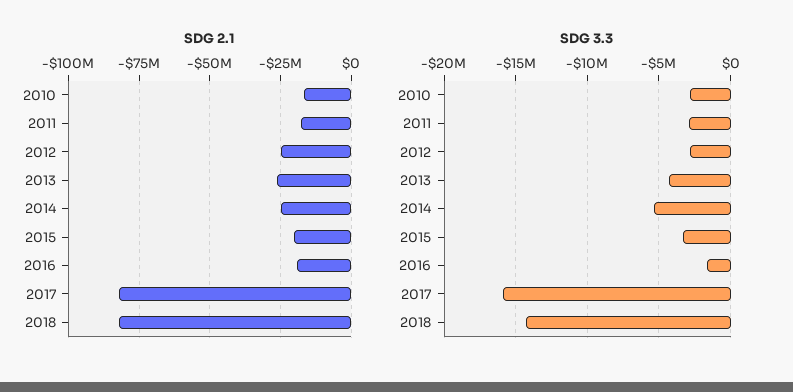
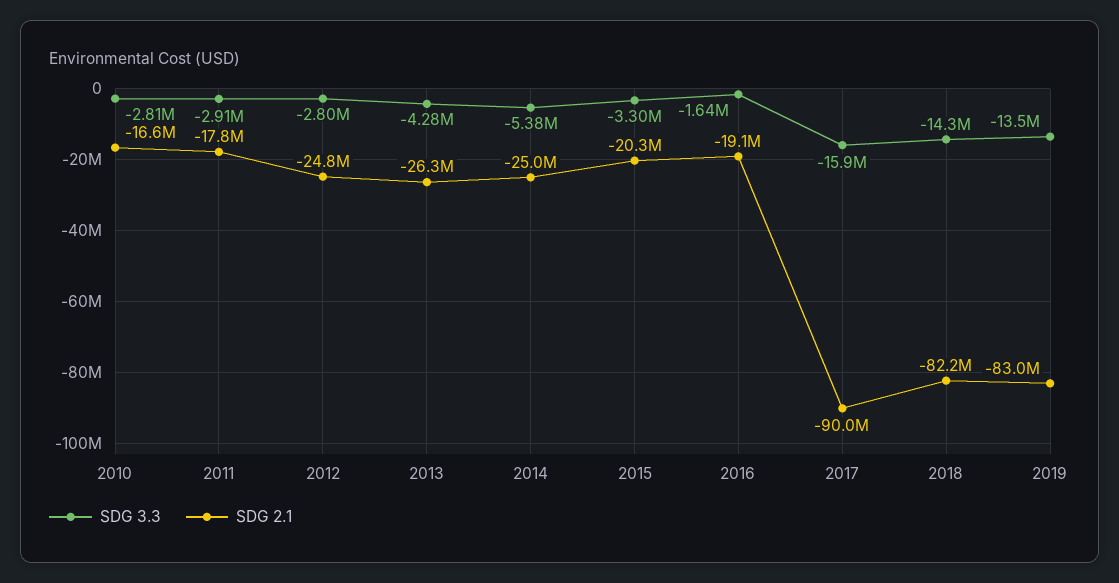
SDG 2.1, 2017: -82500000 -> -90000000
SDG 3.3, 2019: none -> -13500000
SDG 2.1, 2019: none -> -83000000

